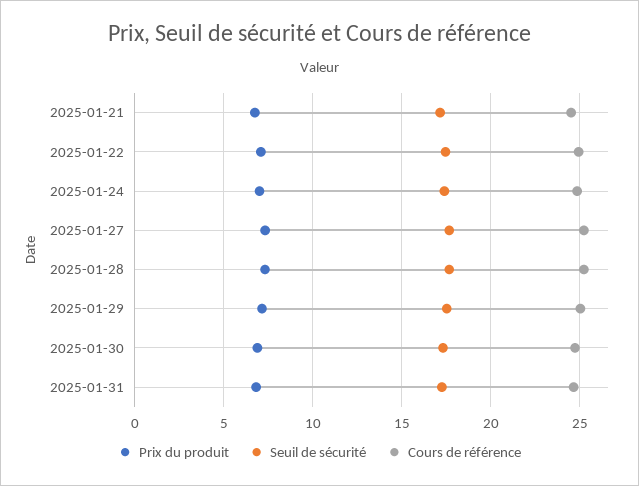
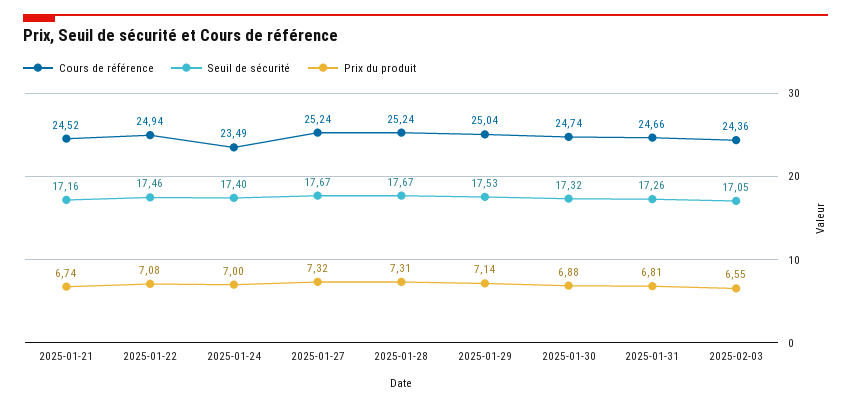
Cours de référence, 2025-01-24: 25 -> 23.49
Cours de référence, 2025-02-03: none -> 24.36
Seuil de sécurité, 2025-02-03: none -> 17.05
Prix du produit, 2025-02-03: none -> 6.55

